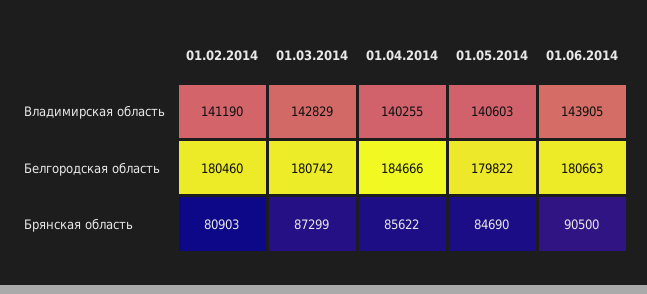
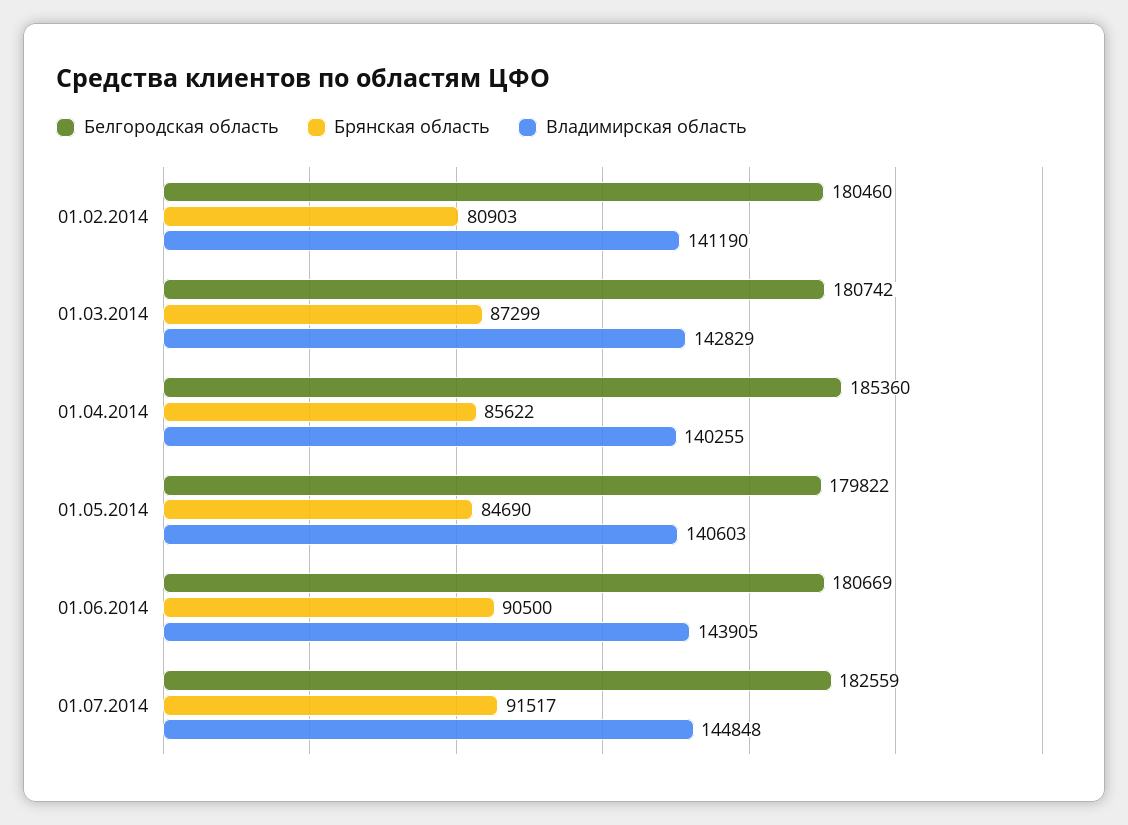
Белгородская область, 01.04.2014: 184666 -> 185360
Белгородская область, 01.06.2014: 180663 -> 180669
Белгородская область, 01.07.2014: none -> 182559
Брянская область, 01.07.2014: none -> 91517
Владимирская область, 01.07.2014: none -> 144848

